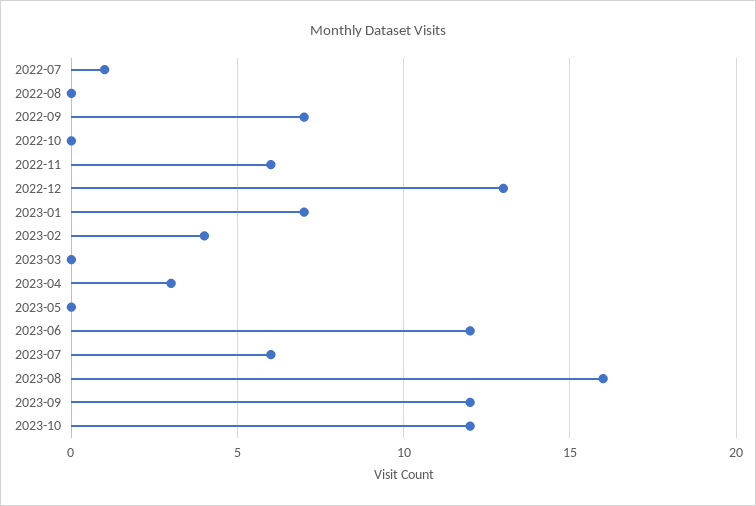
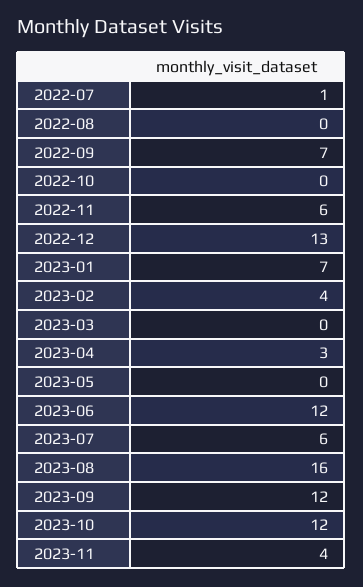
2023-11: none -> 4

